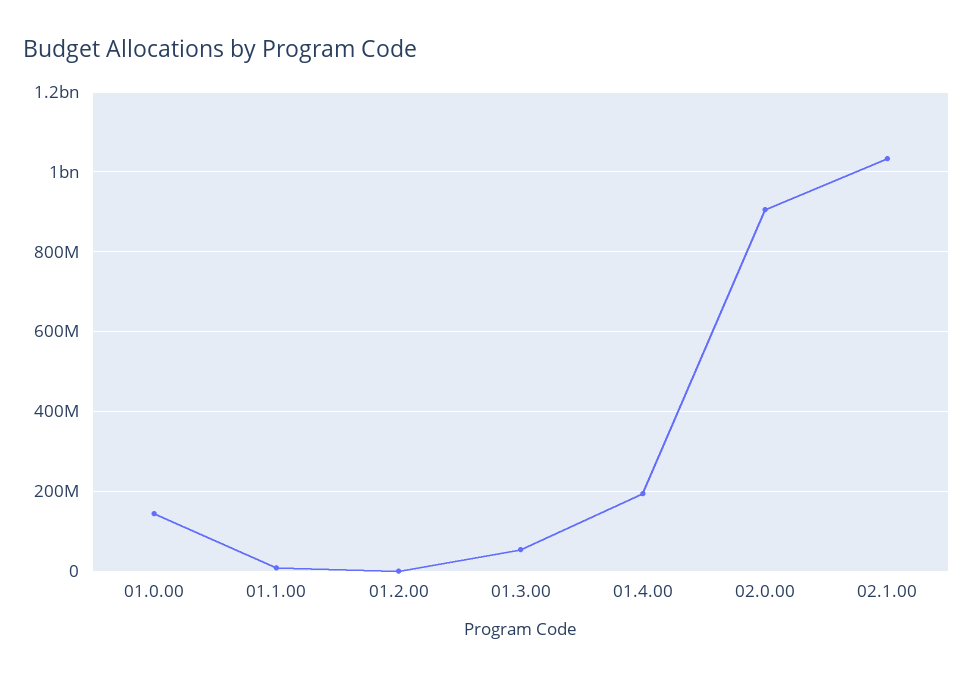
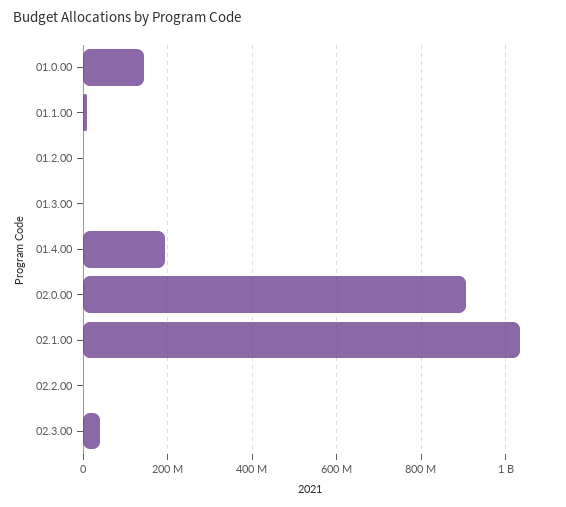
01.3.00: 60000000 -> 0
02.2.00: none -> 0
02.3.00: none -> 40000000

